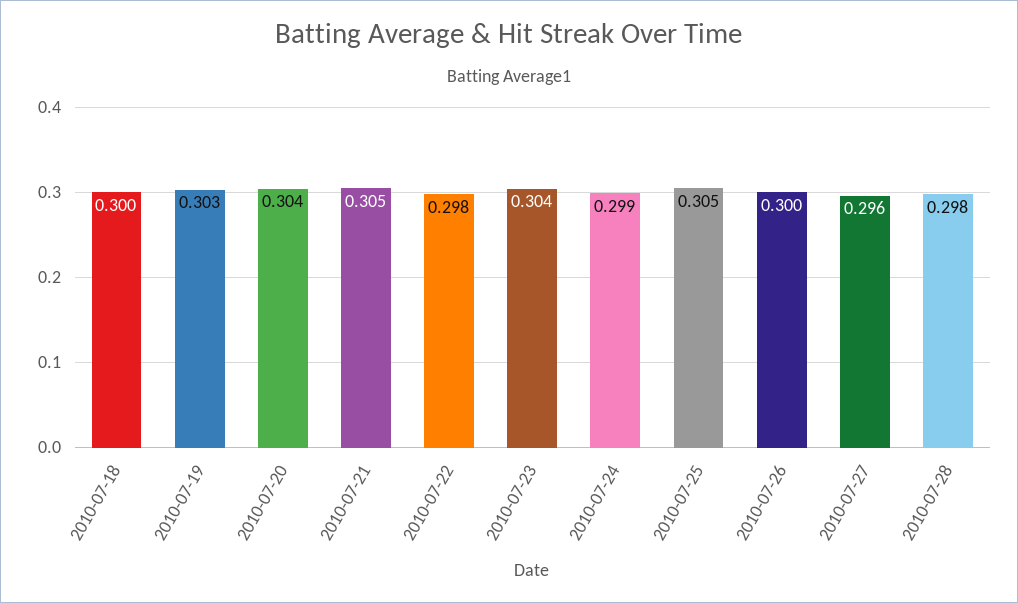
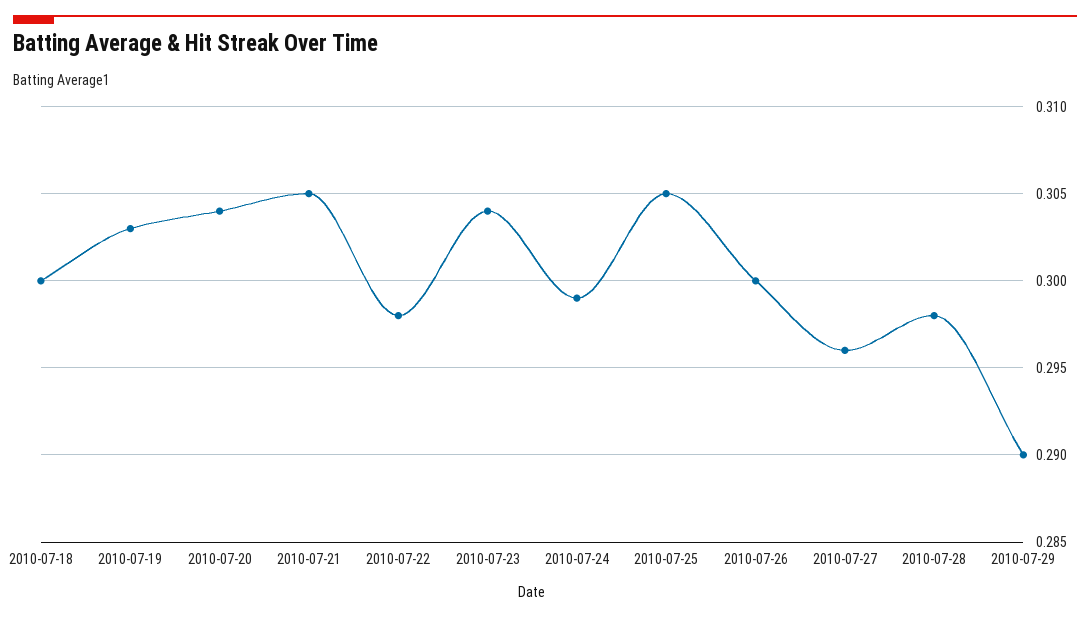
2010-07-29: none -> 0.29

